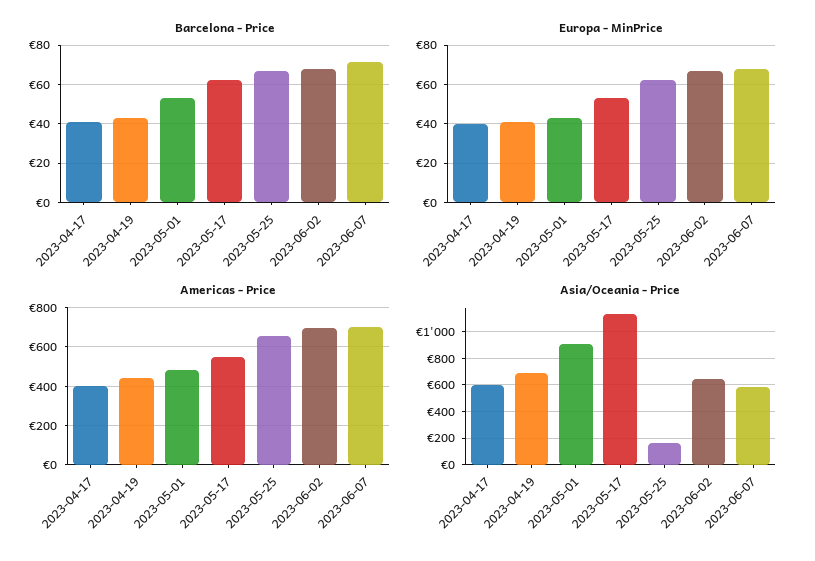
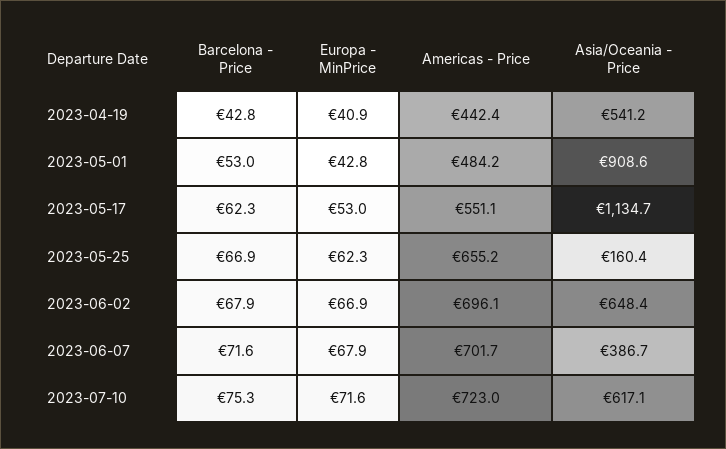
Barcelona - Price, 2023-04-17: 40 -> none
Europa - MinPrice, 2023-04-17: 40 -> none
Americas - Price, 2023-04-17: 400 -> none
Asia/Oceania - Price, 2023-04-17: 600 -> none
Asia/Oceania - Price, 2023-04-19: 700 -> 541.2
Asia/Oceania - Price, 2023-06-07: 600 -> 386.7
Barcelona - Price, 2023-07-10: none -> 75.3
Europa - MinPrice, 2023-07-10: none -> 71.6
Americas - Price, 2023-07-10: none -> 723
Asia/Oceania - Price, 2023-07-10: none -> 617.1

